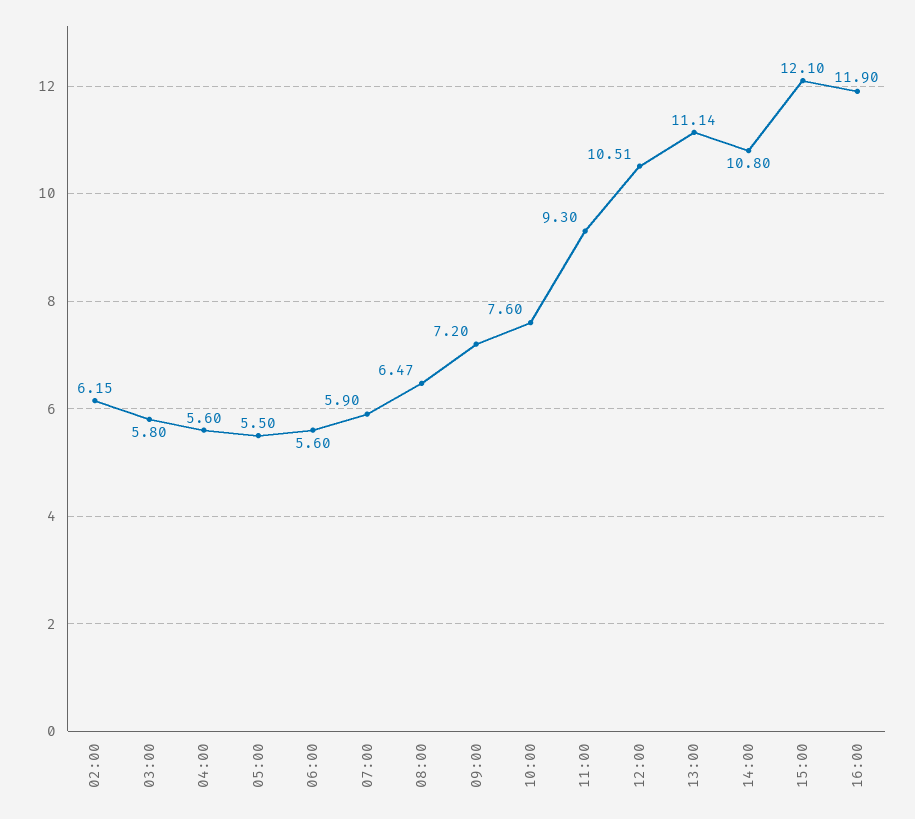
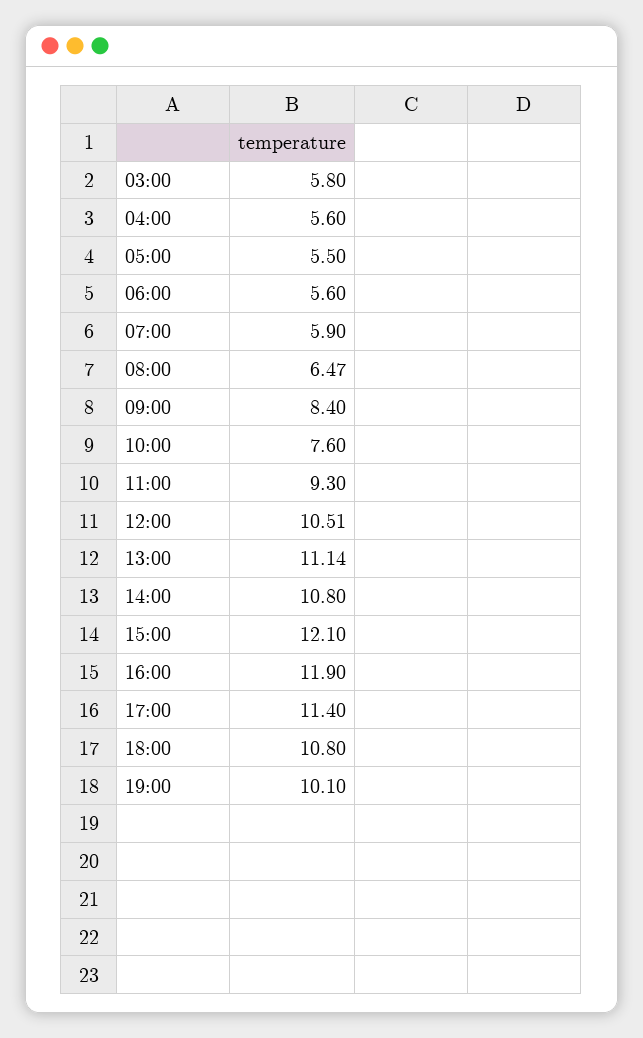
02:00: 6.15 -> none
09:00: 7.2 -> 8.4
17:00: none -> 11.4
18:00: none -> 10.8
19:00: none -> 10.1

